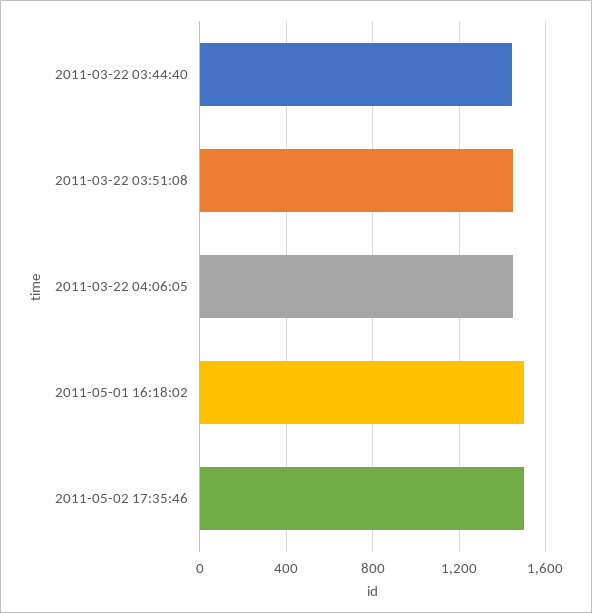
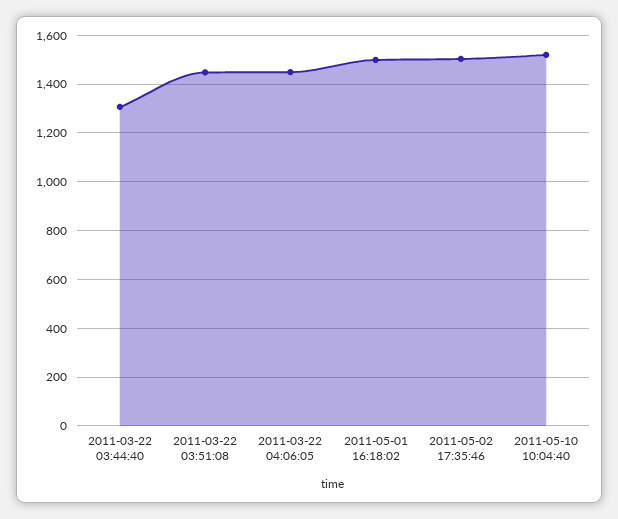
2011-03-22 03:44:40: 1450 -> 1300
2011-05-10 10:04:40: none -> 1525

